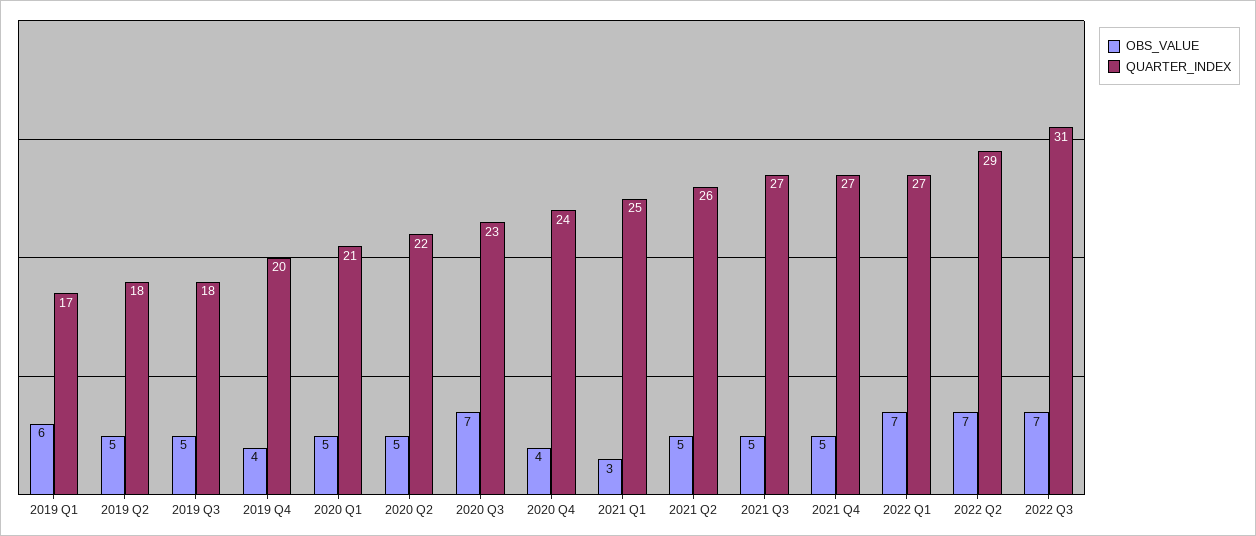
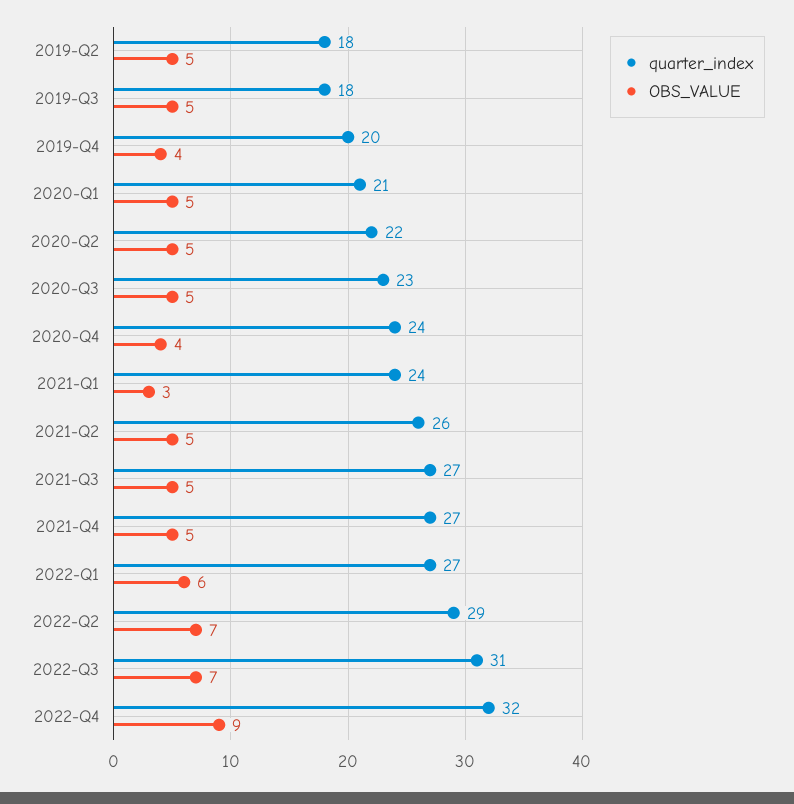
OBS_VALUE, 2019 Q1: 6 -> none
QUARTER_INDEX, 2019 Q1: 17 -> none
OBS_VALUE, 2020 Q3: 7 -> 5
QUARTER_INDEX, 2021 Q1: 25 -> 24
OBS_VALUE, 2022 Q1: 7 -> 6
QUARTER_INDEX, 2022-Q4: none -> 32
OBS_VALUE, 2022-Q4: none -> 9

